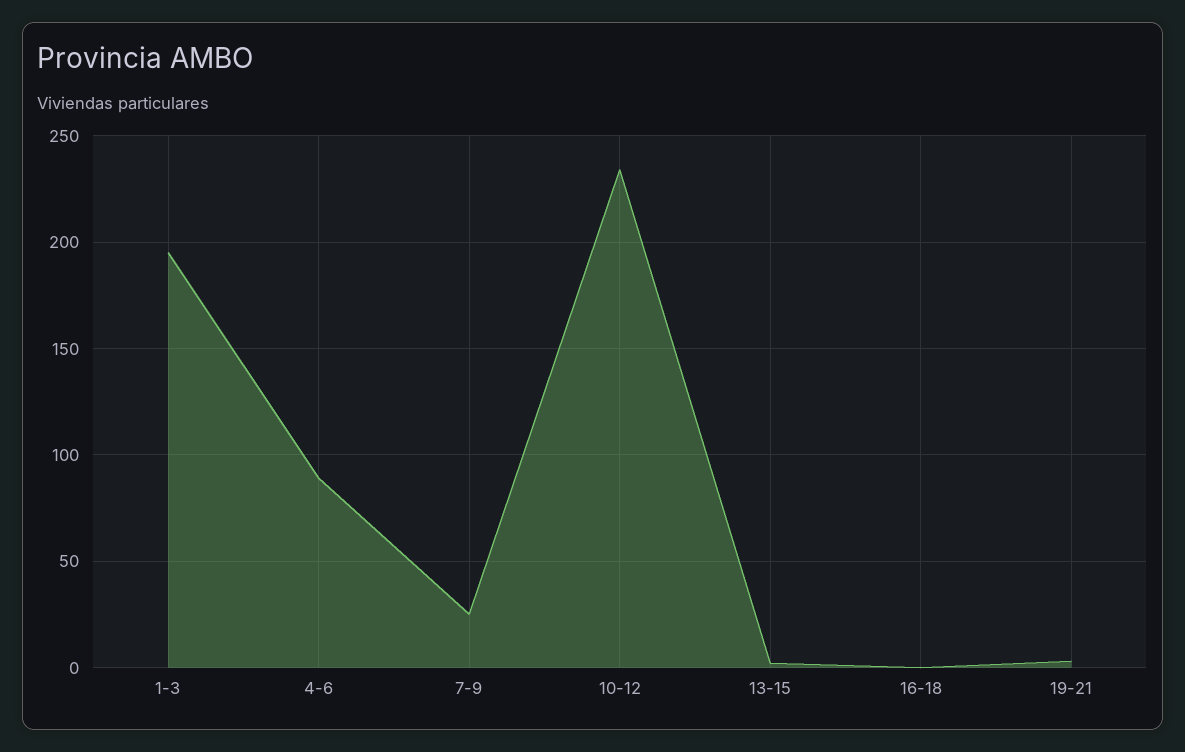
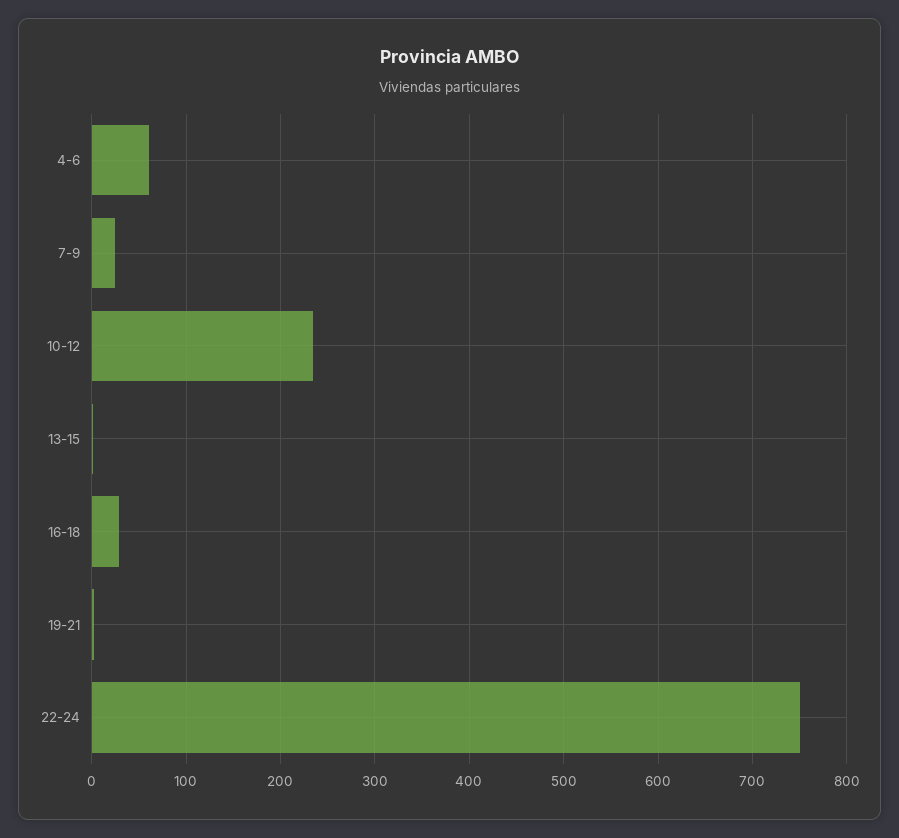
1-3: 195 -> none
4-6: 90 -> 60
16-18: 0 -> 30
22-24: none -> 750

